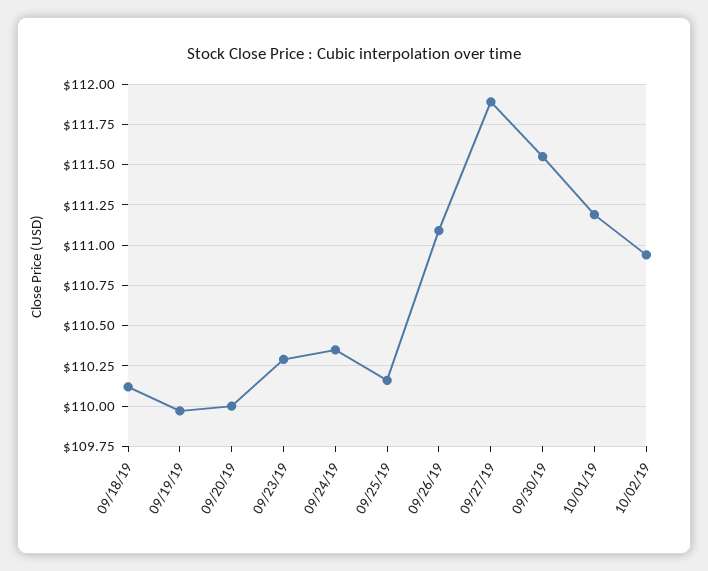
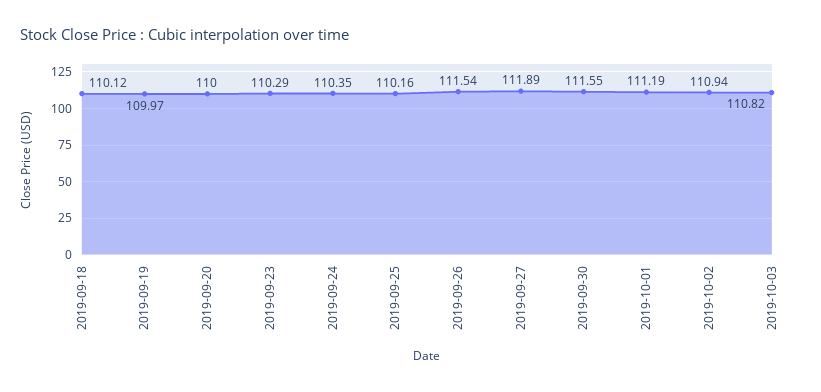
09/26/19: 111.1 -> 111.54
2019-10-03: none -> 110.82

